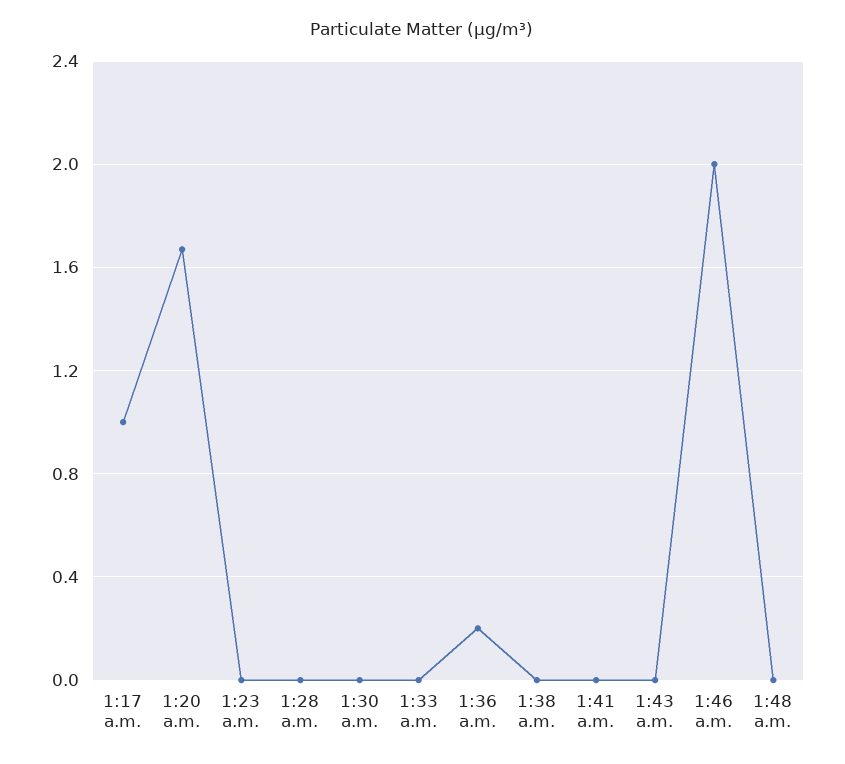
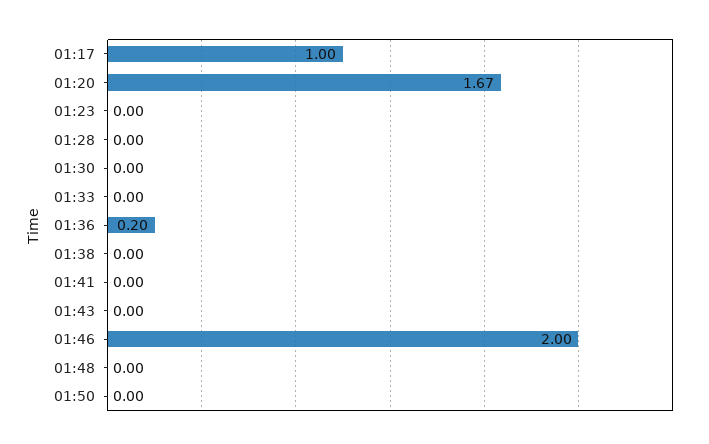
01:50: none -> 0

